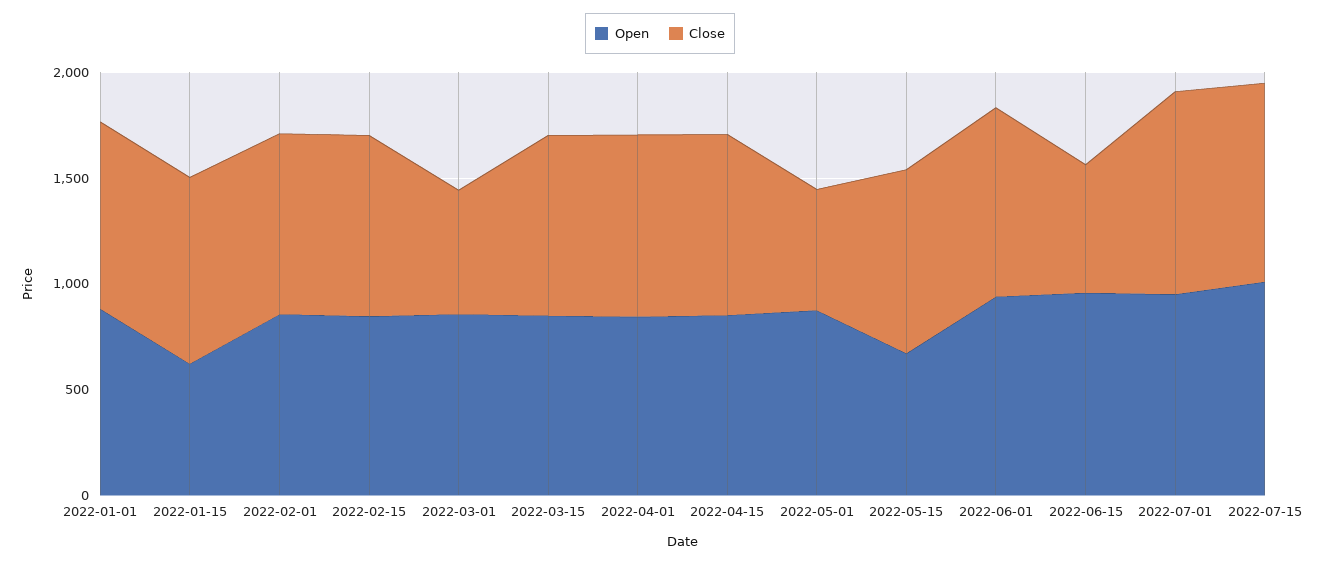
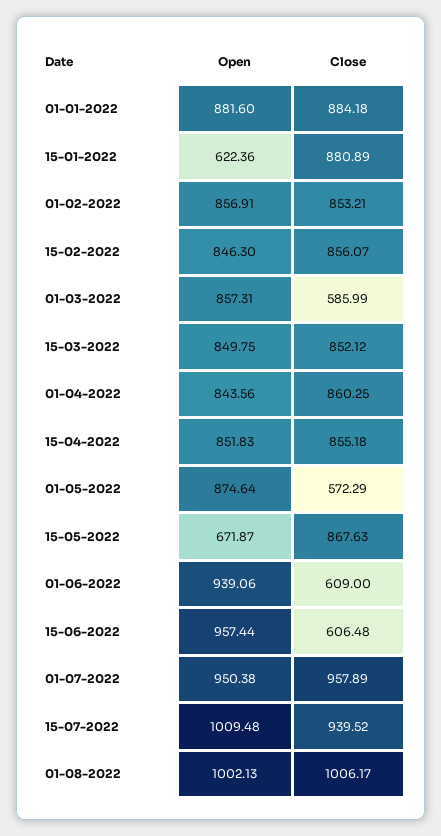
Close, 2022-06-01: 900 -> 609
Open, 01-08-2022: none -> 1002.13
Close, 01-08-2022: none -> 1006.17

